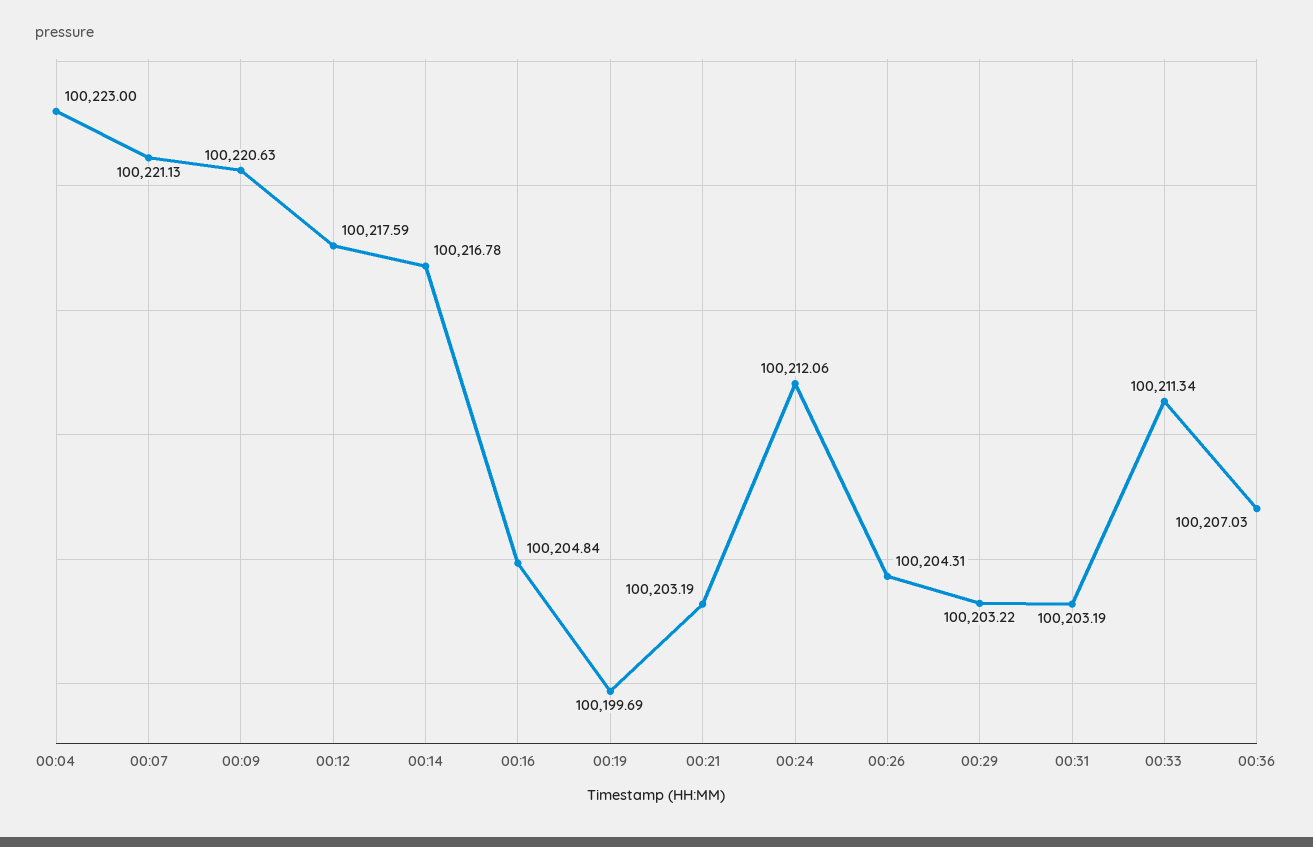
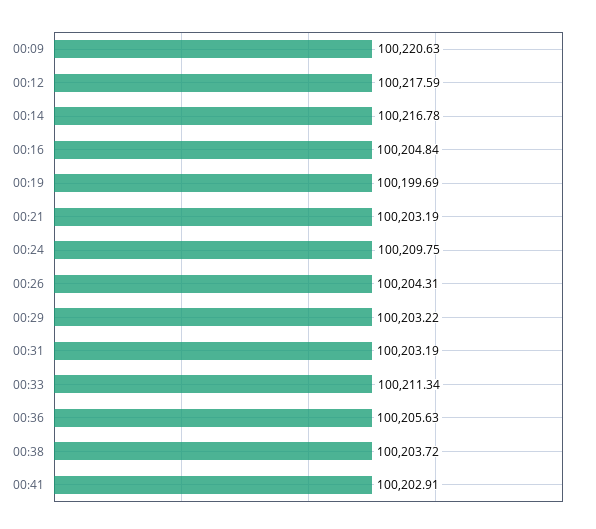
00:04: 100223 -> none
00:07: 100221.13 -> none
00:24: 100212.06 -> 100209.75
00:36: 100207.03 -> 100205.63
00:38: none -> 100203.72
00:41: none -> 100202.91

